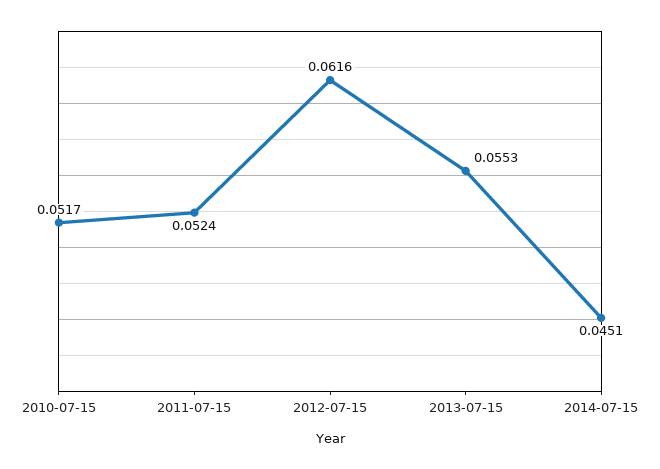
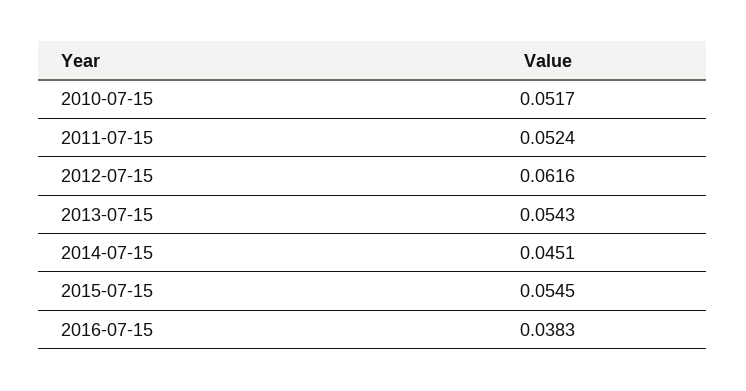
2013-07-15: 0.0553 -> 0.0543
2015-07-15: none -> 0.0545
2016-07-15: none -> 0.0383

